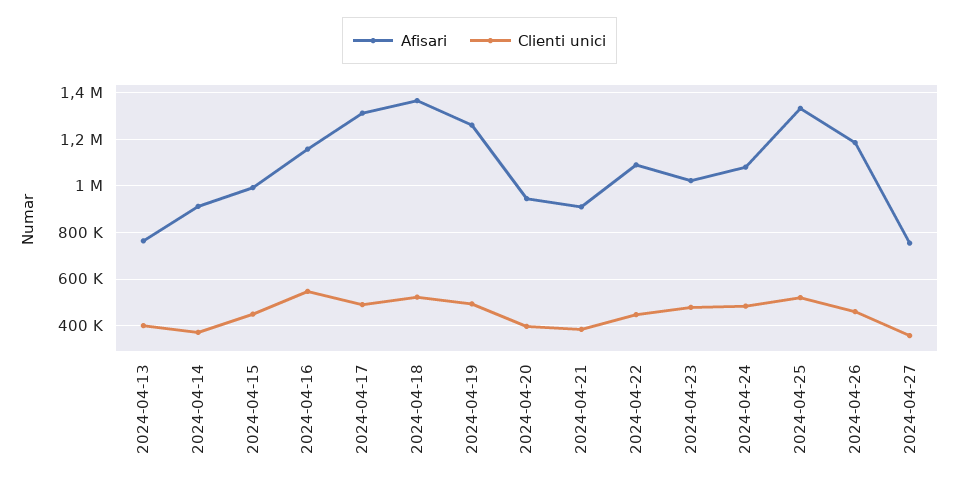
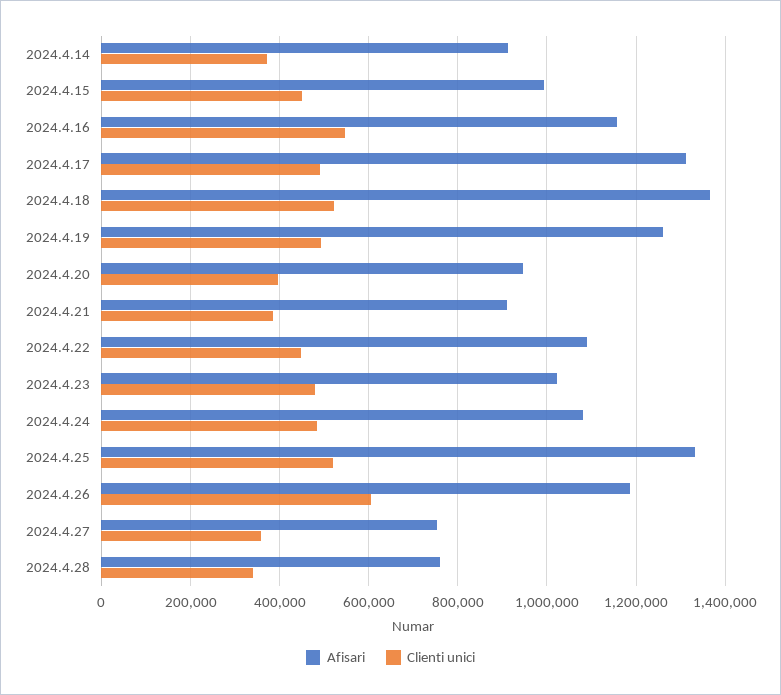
Afisari, 2024-04-13: 750000 -> none
Clienti unici, 2024-04-13: 400000 -> none
Clienti unici, 2024-04-26: 450000 -> 600000
Afisari, 2024.4.28: none -> 760000
Clienti unici, 2024.4.28: none -> 340000

